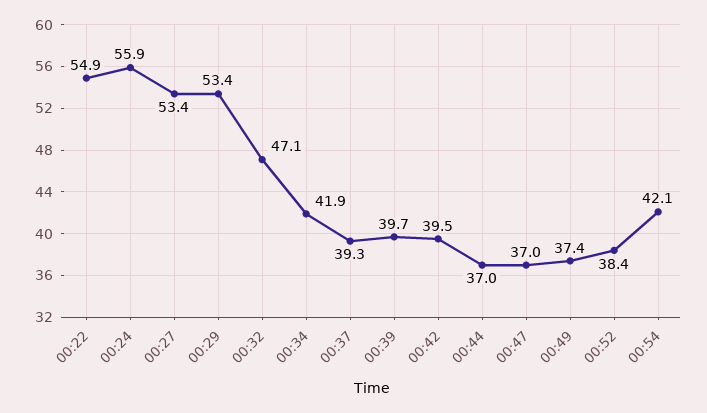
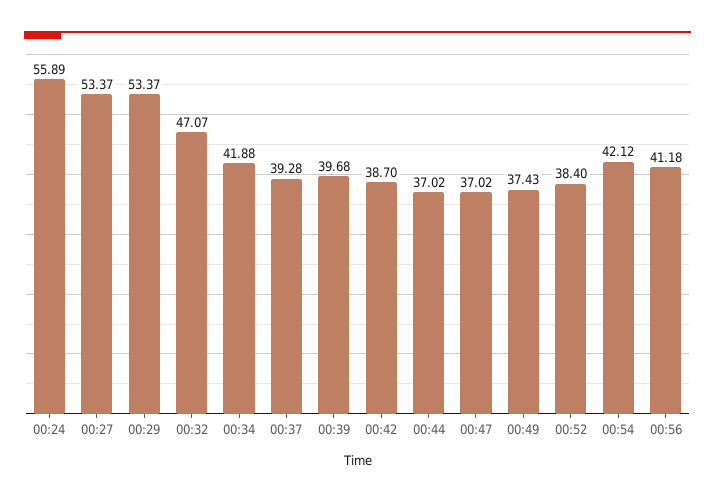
00:22: 54.9 -> none
00:42: 39.5 -> 38.7
00:56: none -> 41.18

